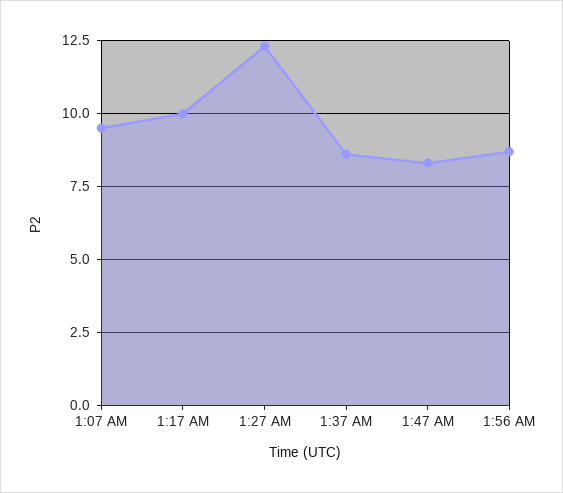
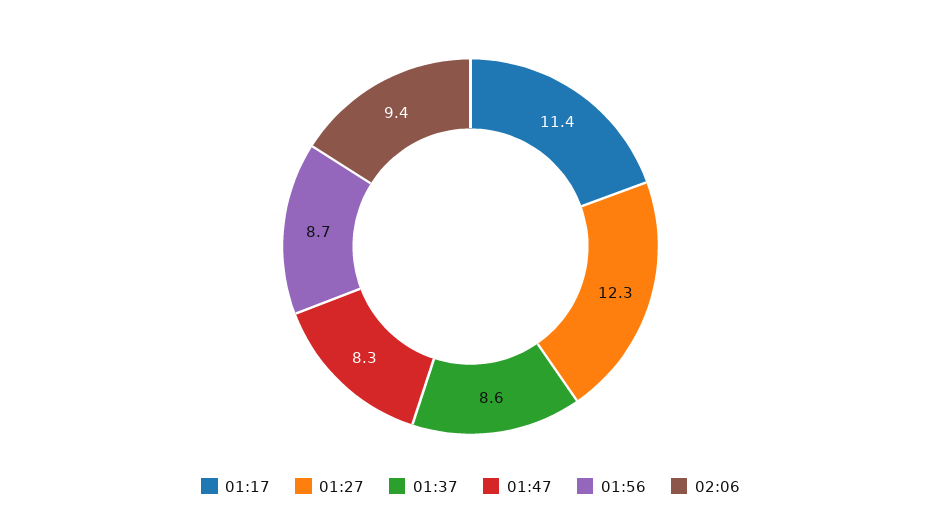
1:07 AM: 9.5 -> none
1:17 AM: 10 -> 11.4
02:06: none -> 9.4

